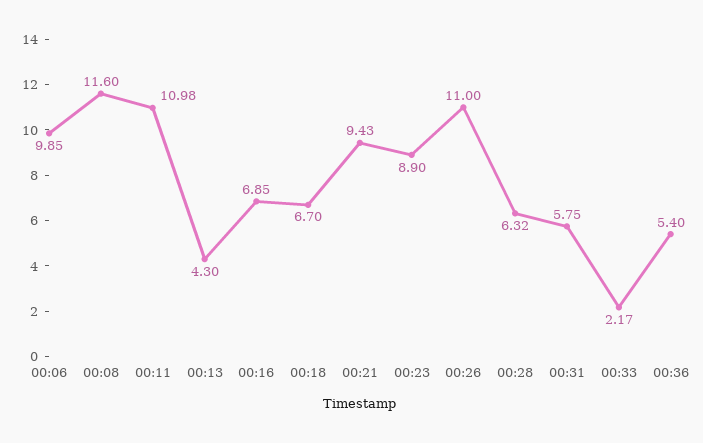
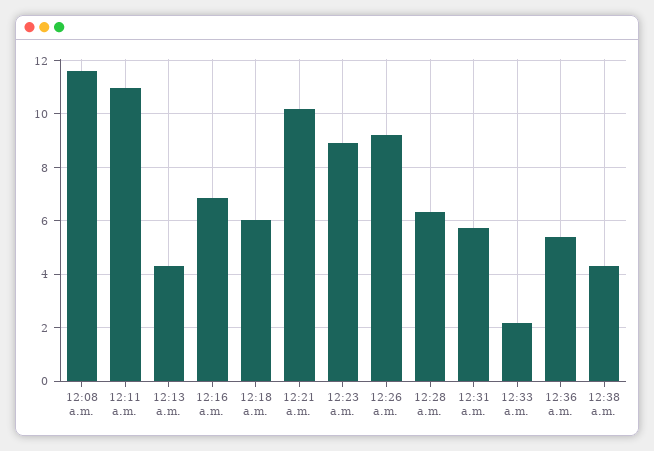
00:06: 9.85 -> none
00:18: 6.7 -> 6
00:21: 9.43 -> 10.25
00:26: 11 -> 9.25
12:38 a.m.: none -> 4.25

